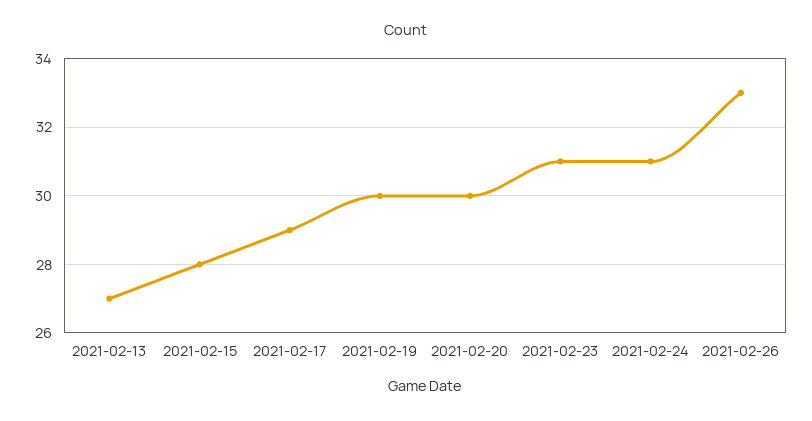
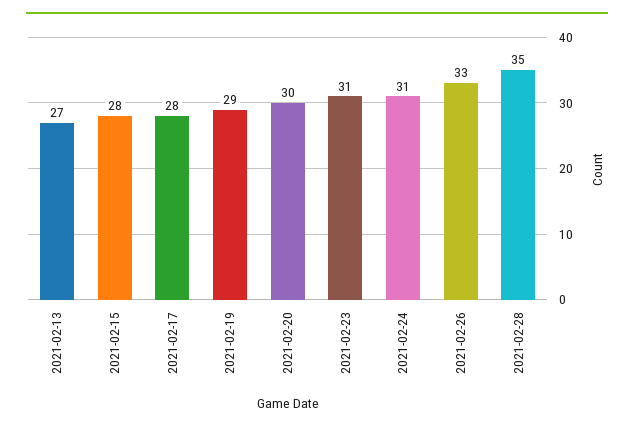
2021-02-17: 29 -> 28
2021-02-19: 30 -> 29
2021-02-28: none -> 35

